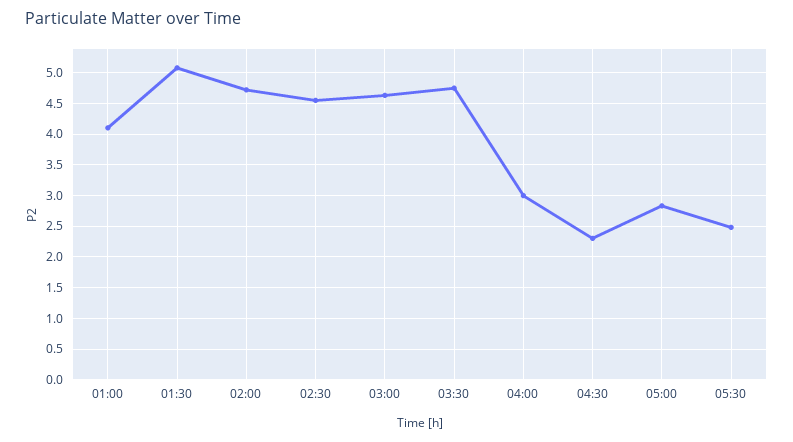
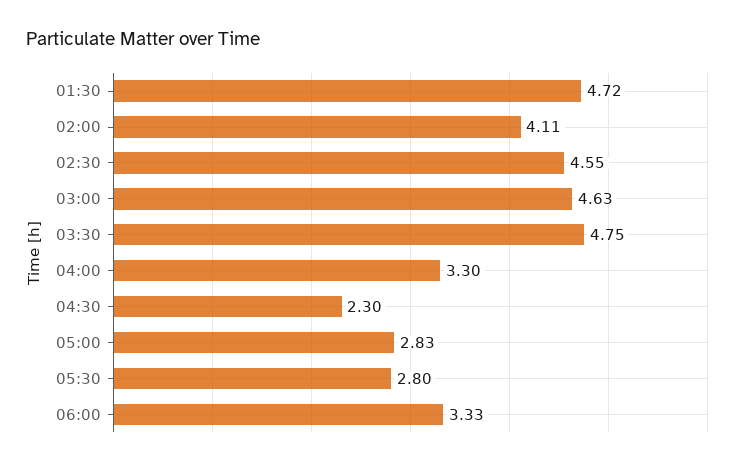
01:00: 4.1 -> none
01:30: 5.1 -> 4.72
02:00: 4.7 -> 4.11
04:00: 3 -> 3.3
05:30: 2.5 -> 2.8
06:00: none -> 3.33

